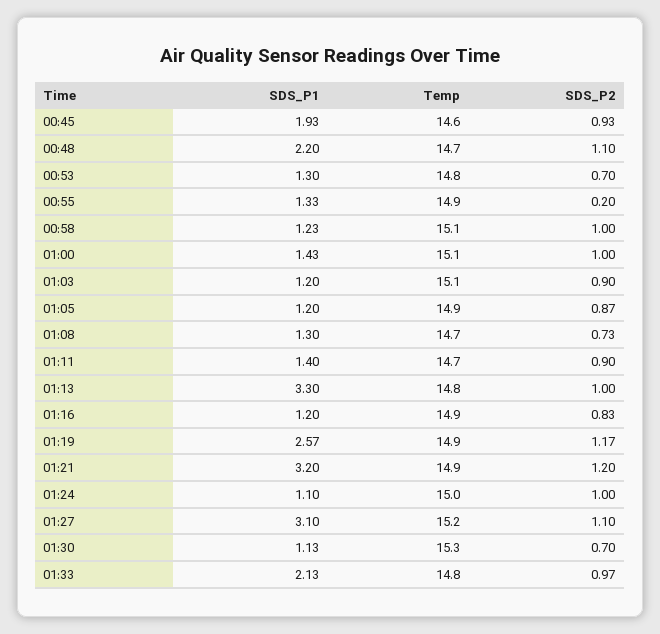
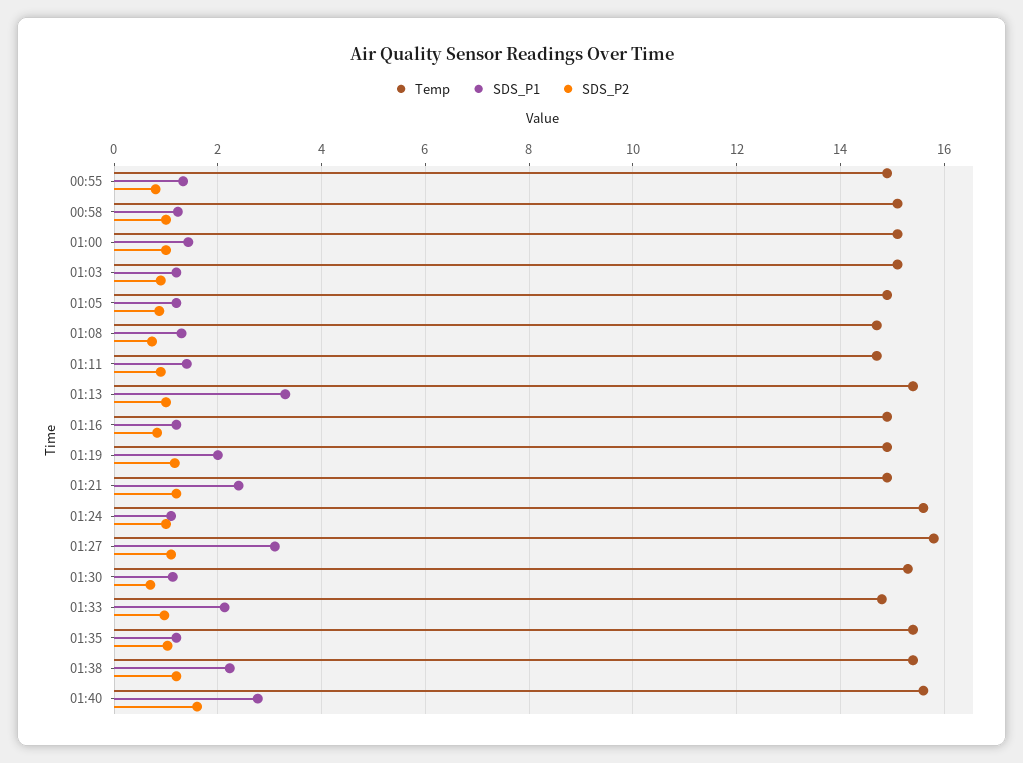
SDS_P1, 00:45: 1.93 -> none
Temp, 00:45: 14.6 -> none
SDS_P2, 00:45: 0.93 -> none
SDS_P1, 00:48: 2.2 -> none
Temp, 00:48: 14.7 -> none
SDS_P2, 00:48: 1.1 -> none
SDS_P1, 00:53: 1.3 -> none
Temp, 00:53: 14.8 -> none
SDS_P2, 00:53: 0.7 -> none
SDS_P2, 00:55: 0.2 -> 0.8
Temp, 01:13: 14.8 -> 15.4
SDS_P1, 01:19: 2.57 -> 2
SDS_P1, 01:21: 3.2 -> 2.4
Temp, 01:24: 15 -> 15.6
Temp, 01:27: 15.2 -> 15.8
Temp, 01:35: none -> 15.4
SDS_P1, 01:35: none -> 1.2
SDS_P2, 01:35: none -> 1
Temp, 01:38: none -> 15.4
SDS_P1, 01:38: none -> 2.2
SDS_P2, 01:38: none -> 1.2
Temp, 01:40: none -> 15.6
SDS_P1, 01:40: none -> 2.8
SDS_P2, 01:40: none -> 1.6

